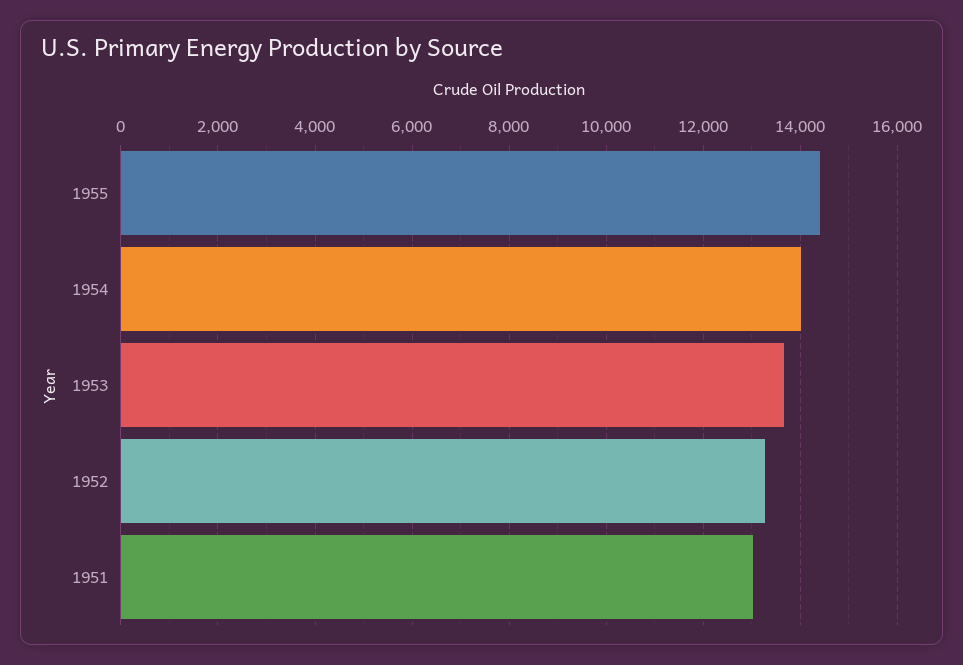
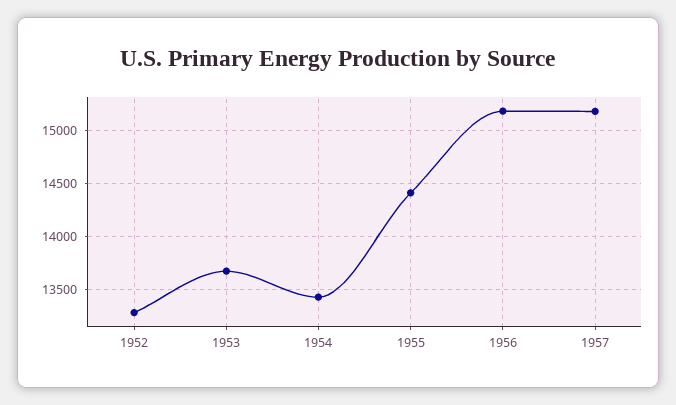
1954: 14000 -> 13400
1951: 13000 -> none
1956: none -> 15200
1957: none -> 15200

